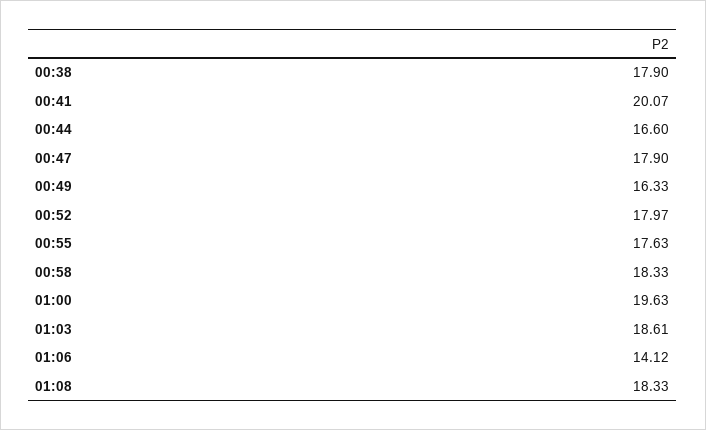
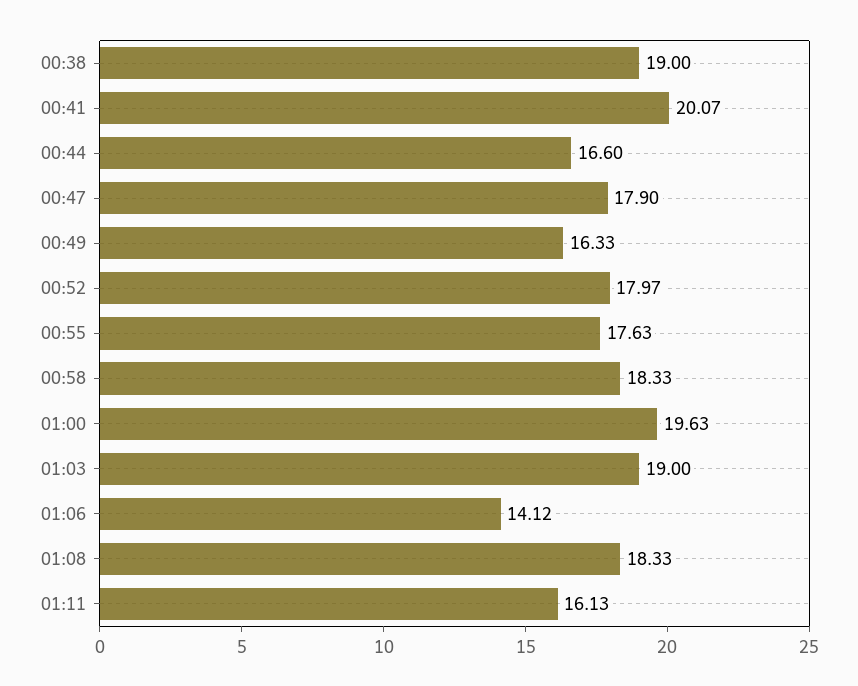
00:38: 17.9 -> 19
01:03: 18.61 -> 19
01:11: none -> 16.13

